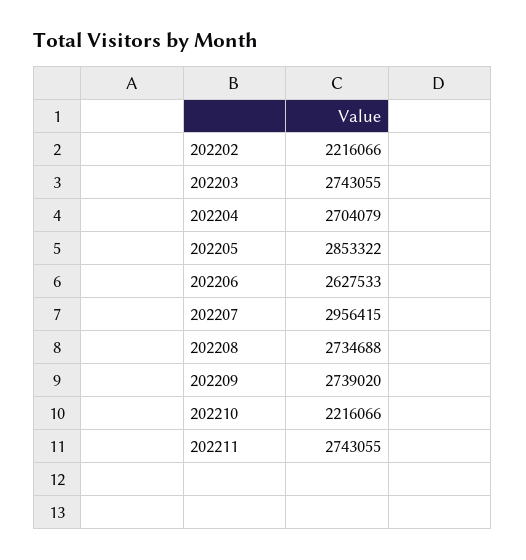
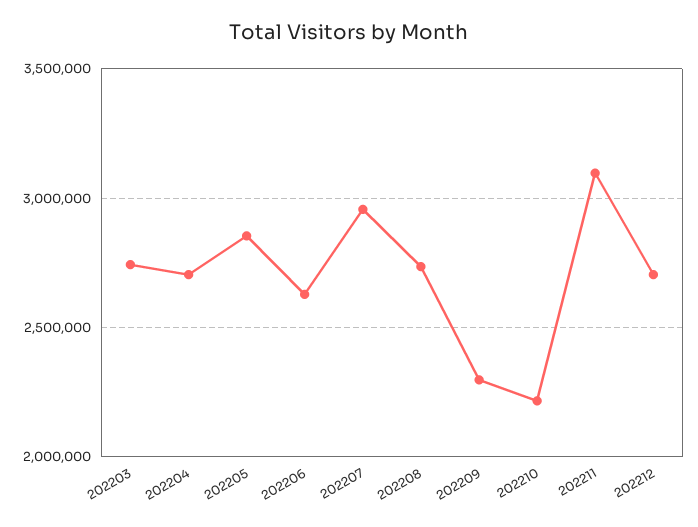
202202: 2216066 -> none
202209: 2739020 -> 2300000
202211: 2743055 -> 3100000
202212: none -> 2700000

